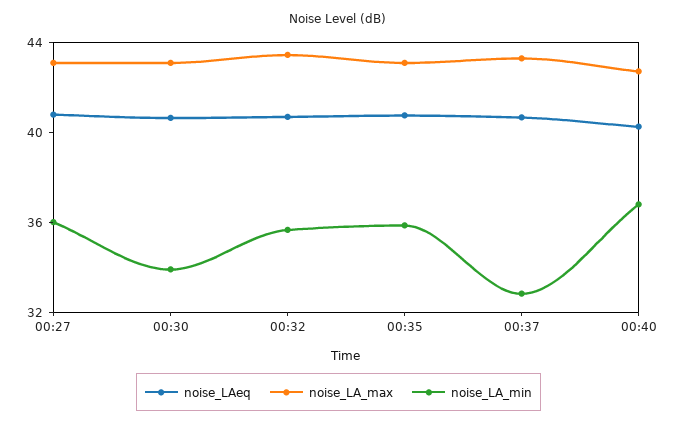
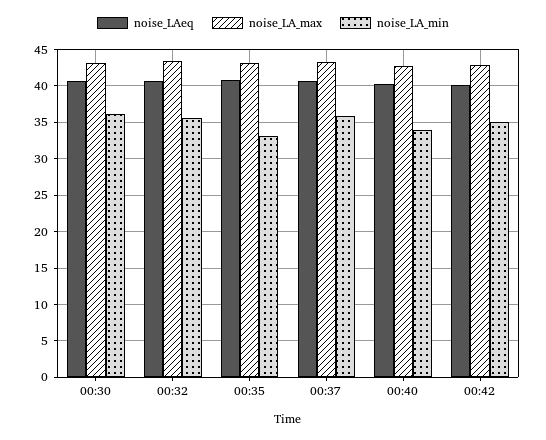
noise_LAeq, 00:27: 41 -> none
noise_LA_max, 00:27: 43 -> none
noise_LA_min, 00:27: 36 -> none
noise_LA_min, 00:30: 34 -> 36
noise_LA_min, 00:35: 36 -> 33
noise_LA_min, 00:37: 33 -> 36
noise_LA_min, 00:40: 37 -> 34
noise_LAeq, 00:42: none -> 40
noise_LA_max, 00:42: none -> 43
noise_LA_min, 00:42: none -> 35

